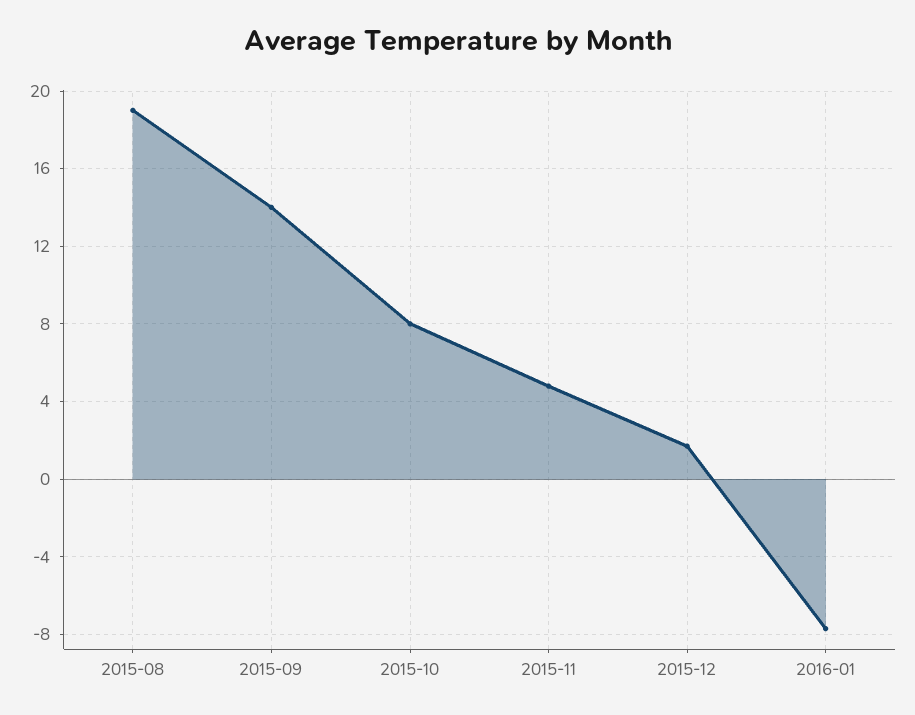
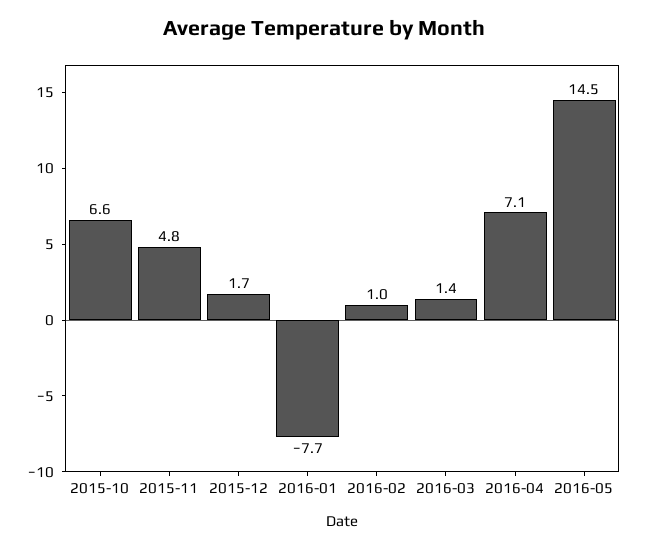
2015-08: 19 -> none
2015-09: 14 -> none
2015-10: 8 -> 6.6
2016-02: none -> 1
2016-03: none -> 1.4
2016-04: none -> 7.1
2016-05: none -> 14.5

